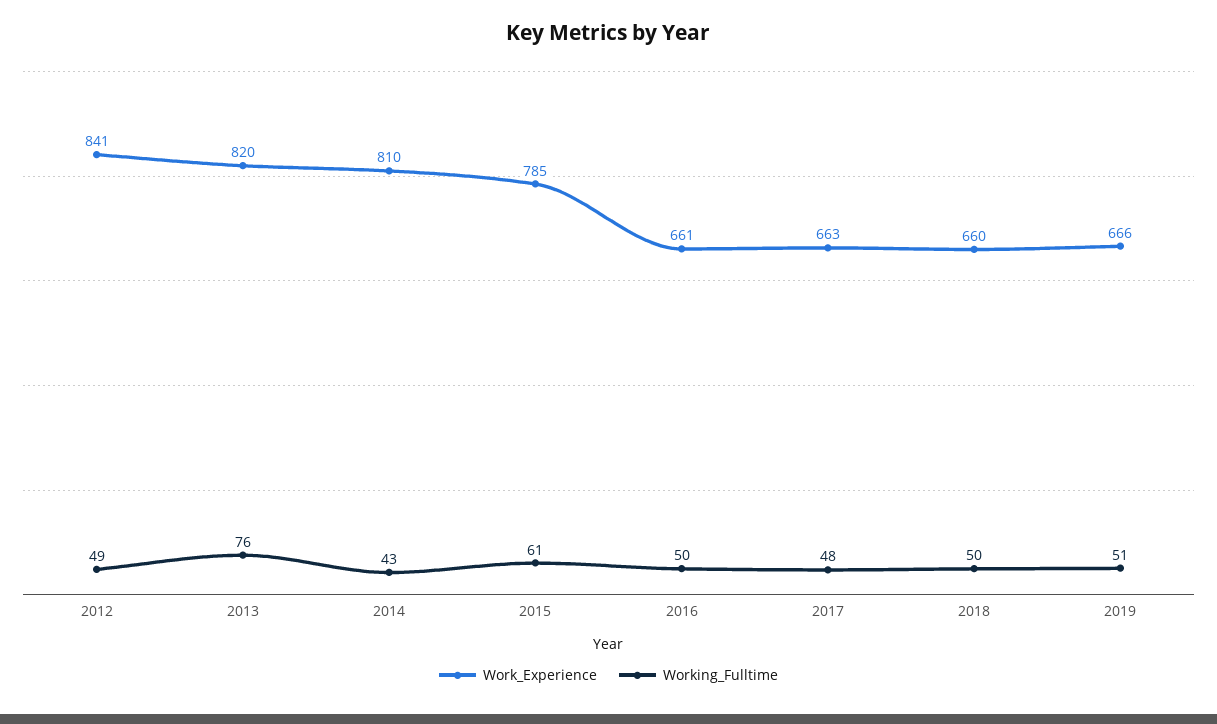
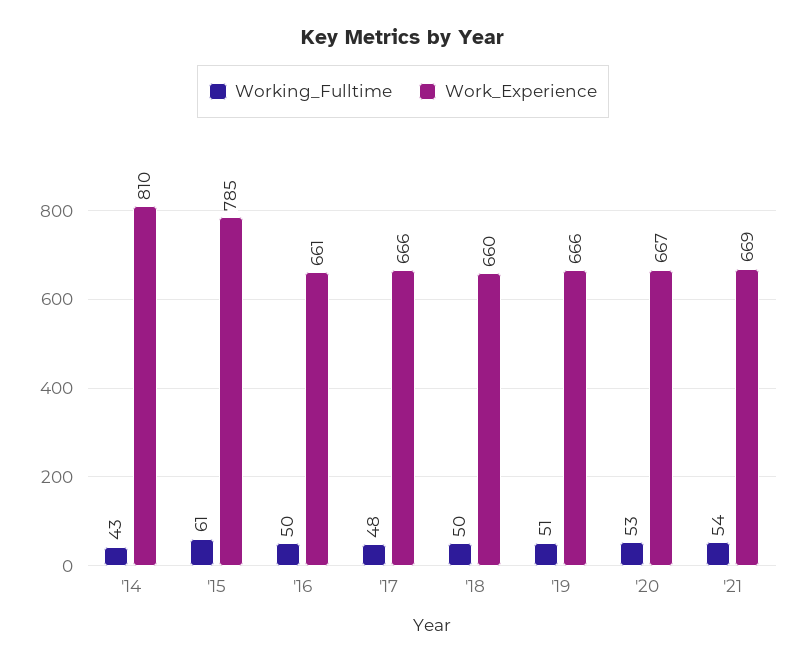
Work_Experience, 2012: 841 -> none
Working_Fulltime, 2012: 49 -> none
Work_Experience, 2013: 820 -> none
Working_Fulltime, 2013: 76 -> none
Work_Experience, 2017: 663 -> 666
Working_Fulltime, '20: none -> 53
Work_Experience, '20: none -> 667
Working_Fulltime, '21: none -> 54
Work_Experience, '21: none -> 669

